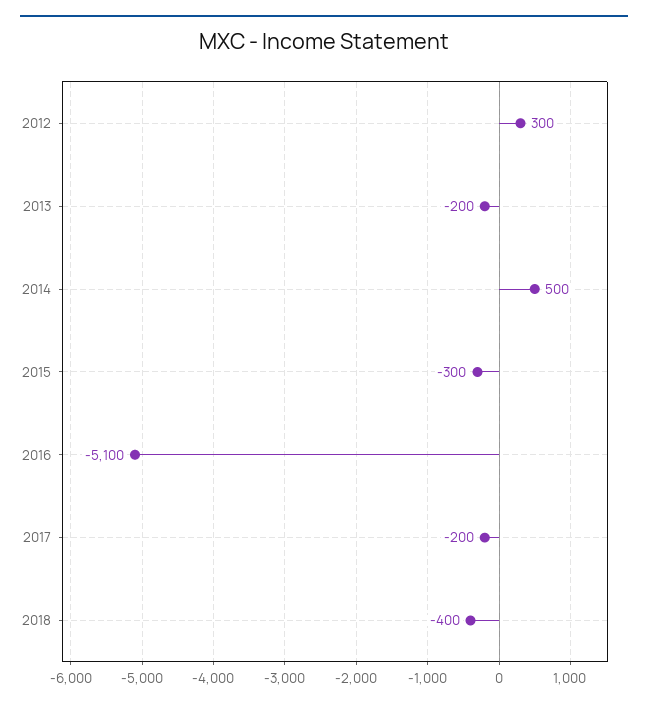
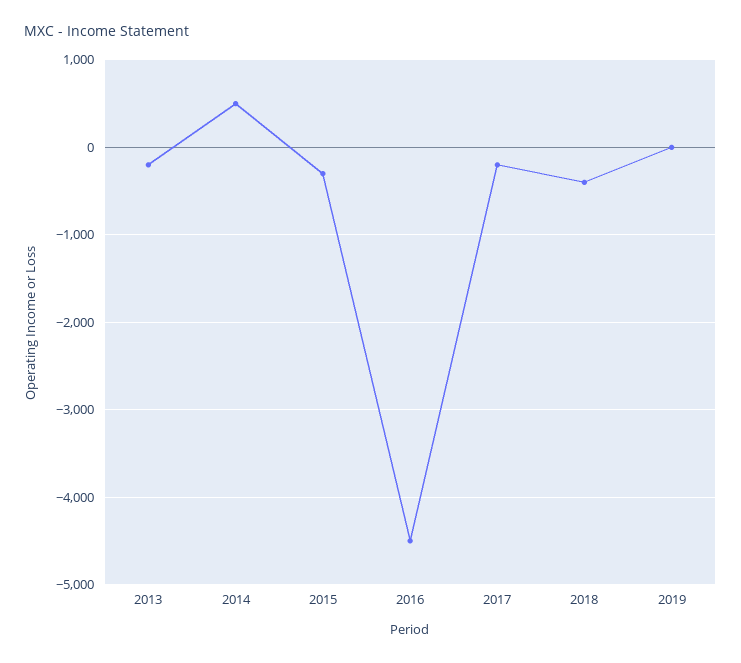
2012: 300 -> none
2016: -5100 -> -4500
2019: none -> 0

